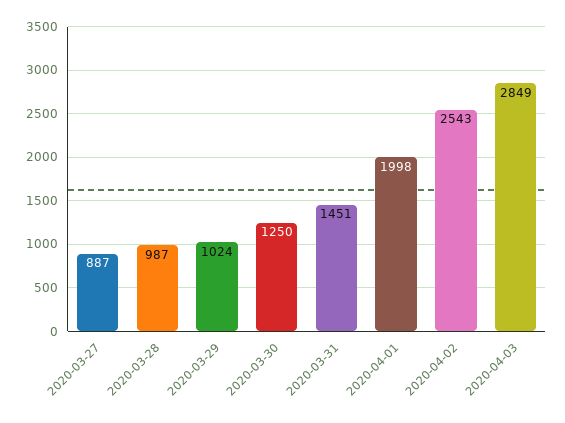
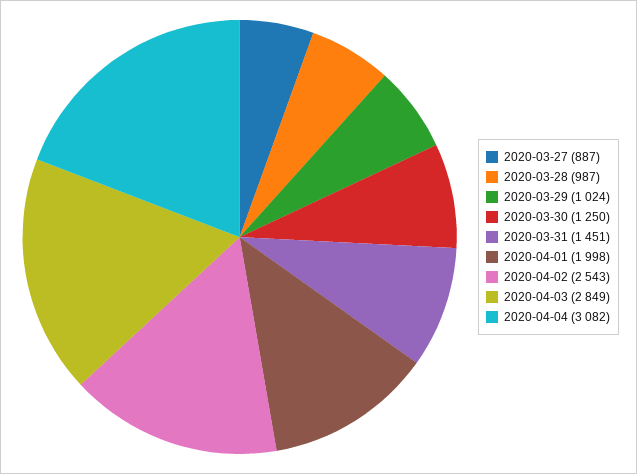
2020-04-04: none -> 3082

